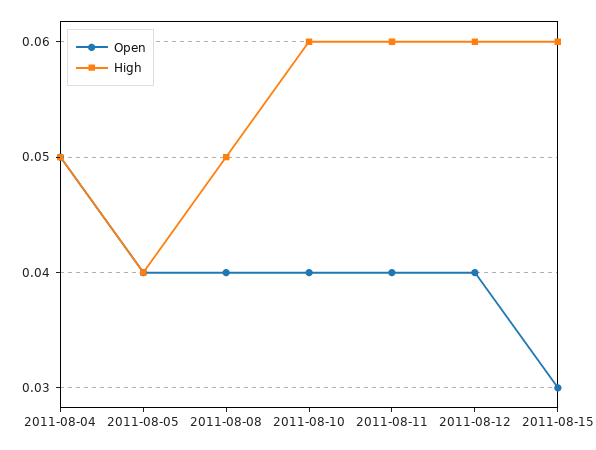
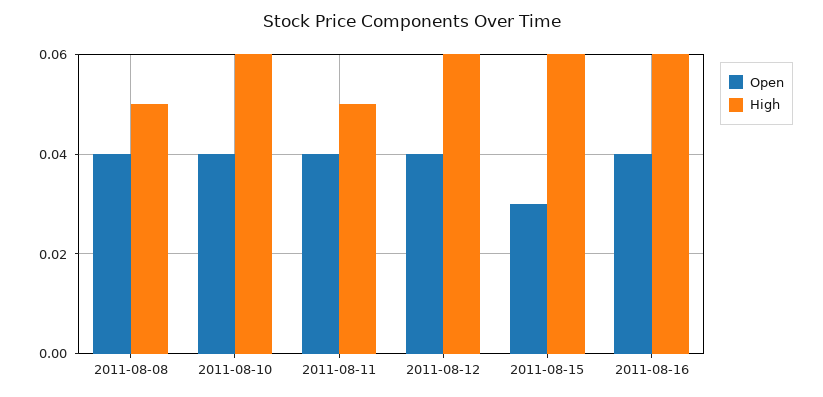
Open, 2011-08-04: 0.05 -> none
High, 2011-08-04: 0.05 -> none
Open, 2011-08-05: 0.04 -> none
High, 2011-08-05: 0.04 -> none
High, 2011-08-11: 0.06 -> 0.05
Open, 2011-08-16: none -> 0.04
High, 2011-08-16: none -> 0.06

